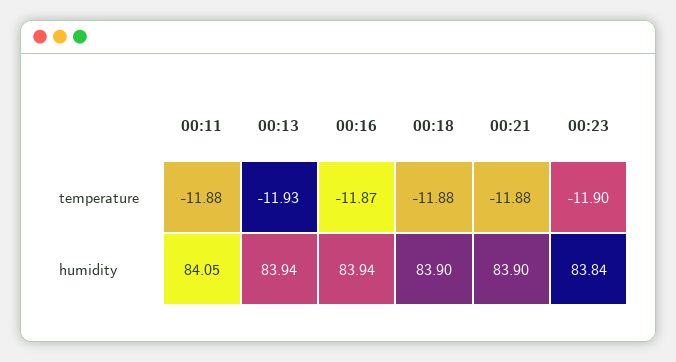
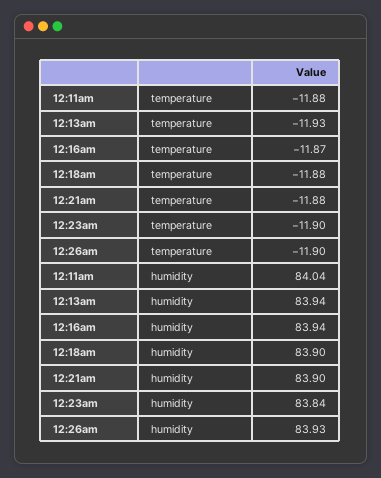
00:11, humidity: 84.05 -> 84.04
12:26am, temperature: none -> -11.9
12:26am, humidity: none -> 83.93

